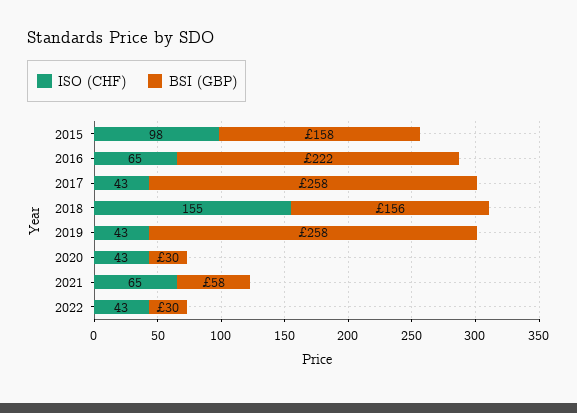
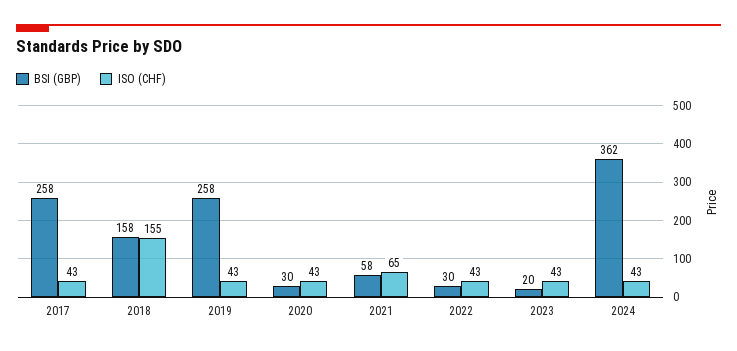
ISO (CHF), 2015: 98 -> none
BSI (GBP), 2015: 158 -> none
ISO (CHF), 2016: 65 -> none
BSI (GBP), 2016: 222 -> none
BSI (GBP), 2018: 156 -> 158
BSI (GBP), 2023: none -> 20
ISO (CHF), 2023: none -> 43
BSI (GBP), 2024: none -> 362
ISO (CHF), 2024: none -> 43

